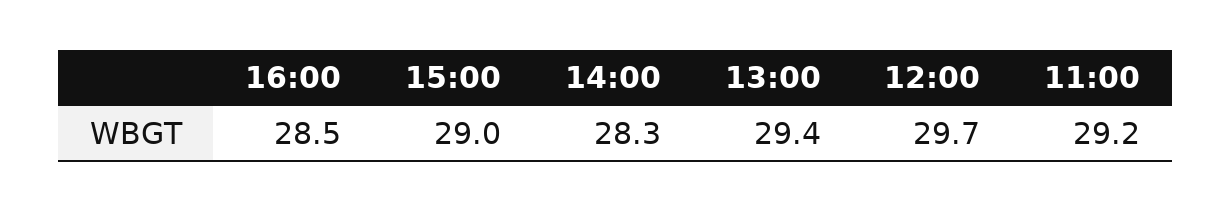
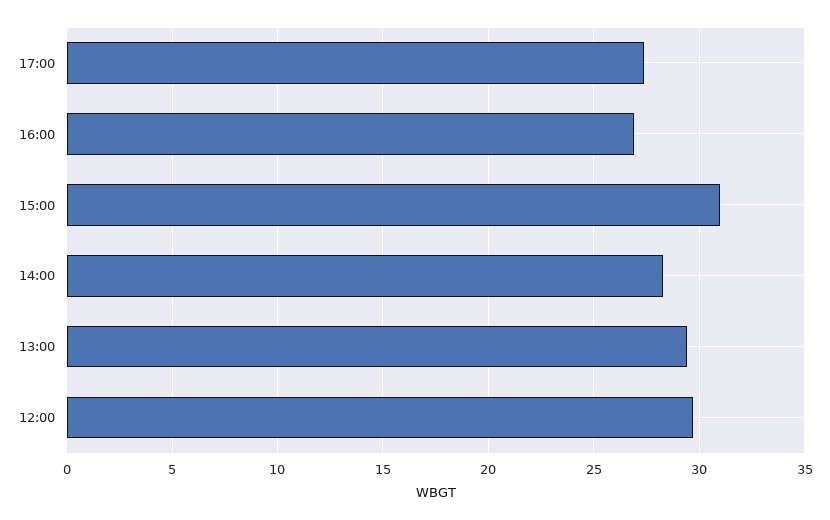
16:00: 28.5 -> 27
15:00: 29 -> 31
11:00: 29.2 -> none
17:00: none -> 27.5

